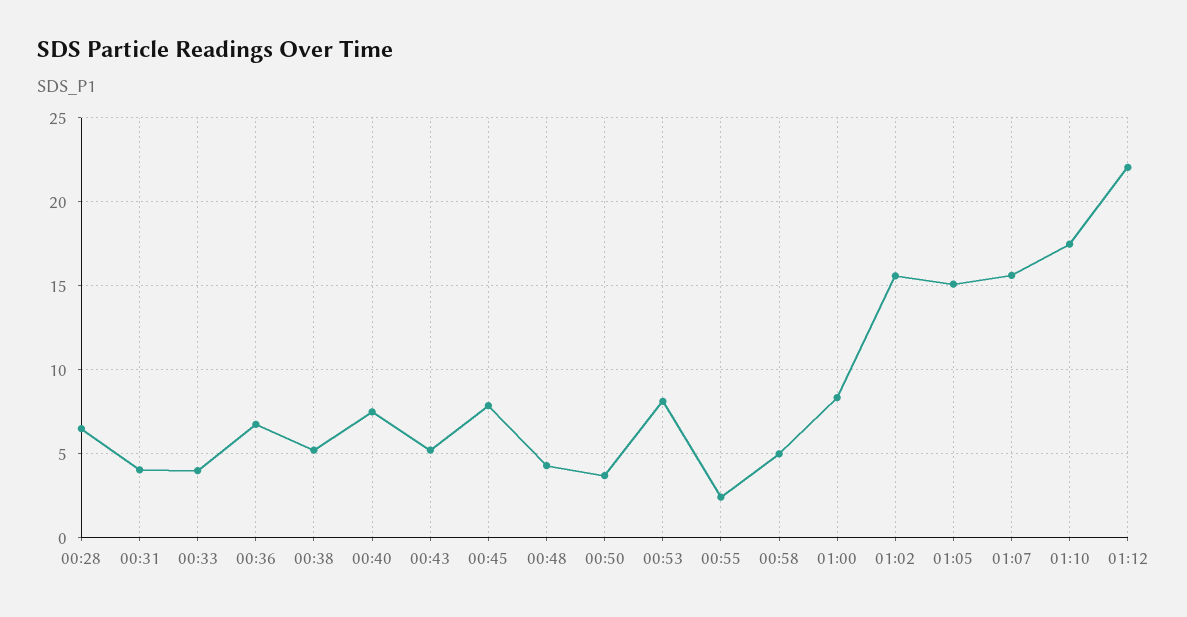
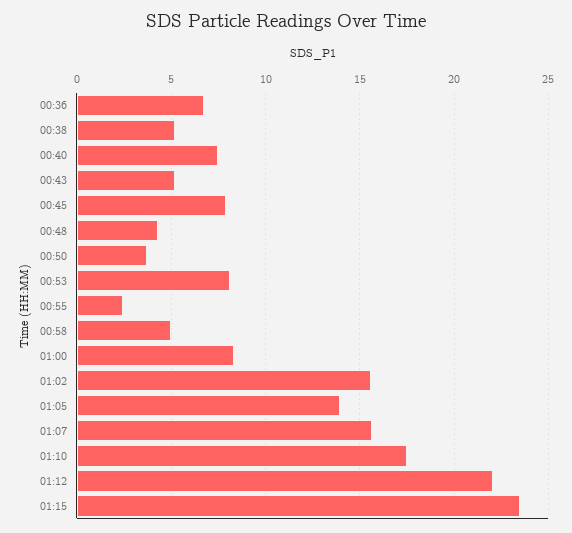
00:28: 6.5 -> none
00:31: 4 -> none
00:33: 4 -> none
01:05: 15 -> 14
01:15: none -> 23.5

